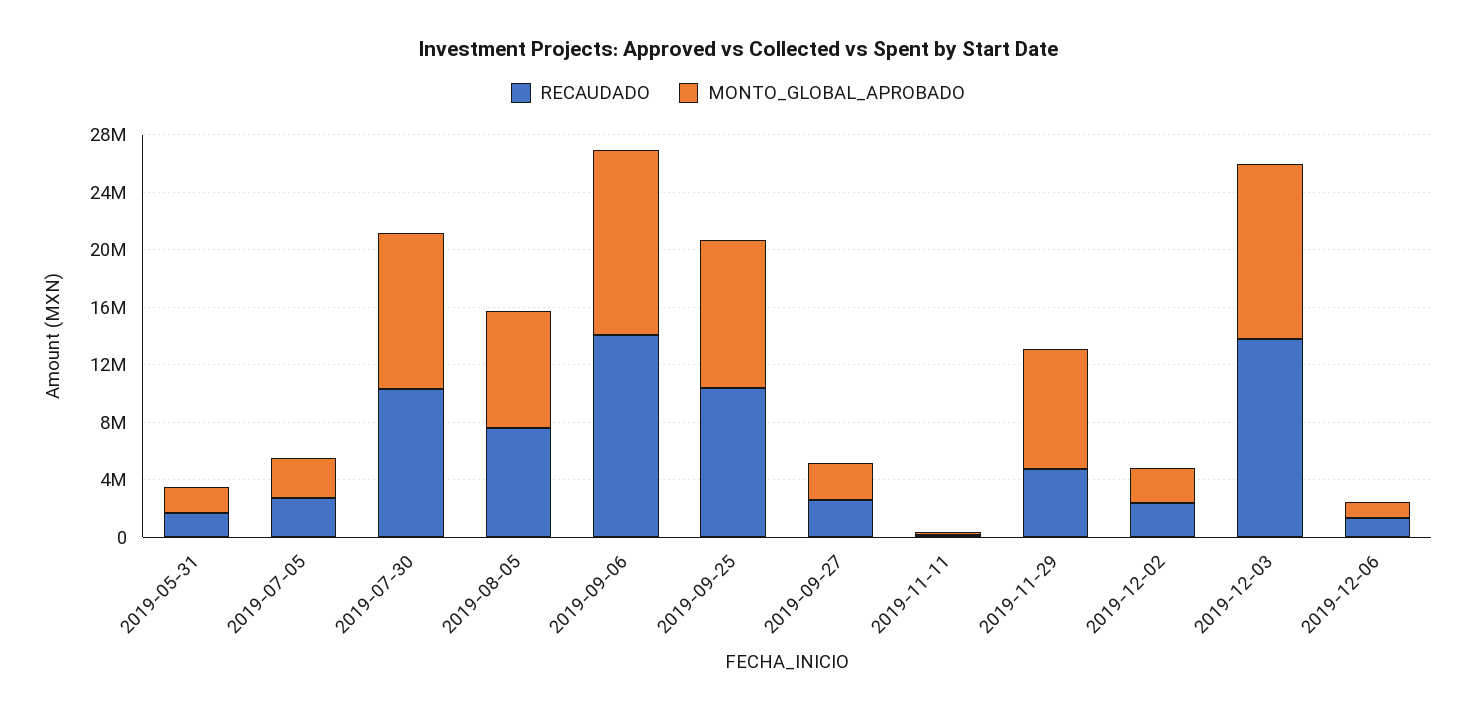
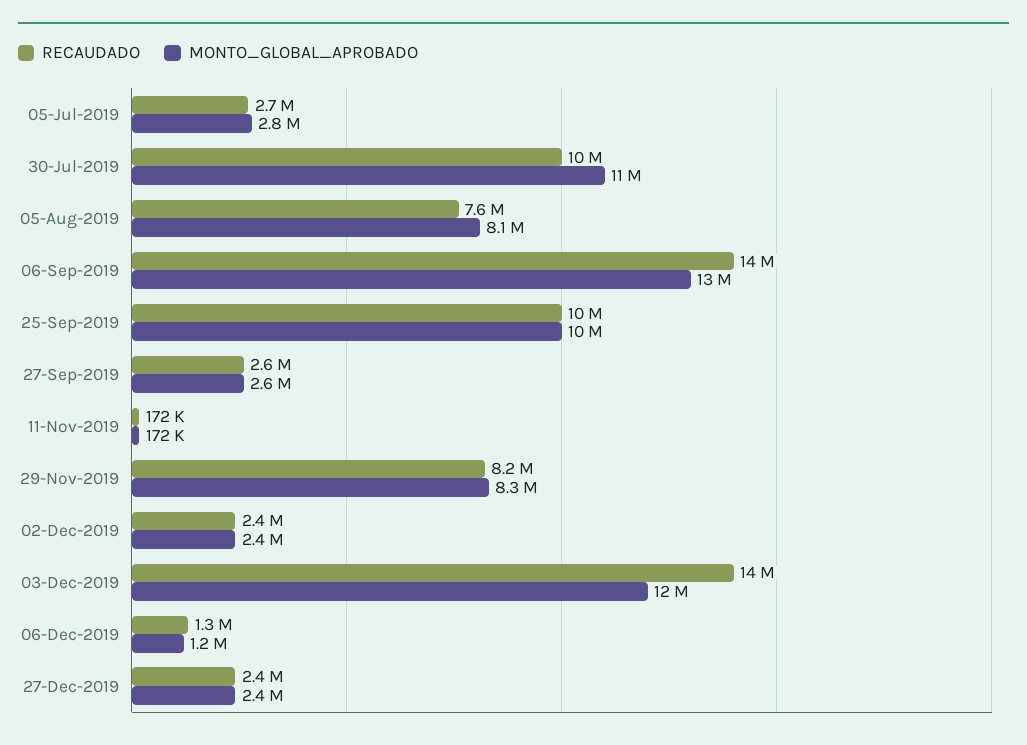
RECAUDADO, 2019-05-31: 2000000 -> none
MONTO_GLOBAL_APROBADO, 2019-05-31: 2000000 -> none
RECAUDADO, 2019-11-29: 5000000 -> 8200000
RECAUDADO, 27-Dec-2019: none -> 2400000
MONTO_GLOBAL_APROBADO, 27-Dec-2019: none -> 2400000

